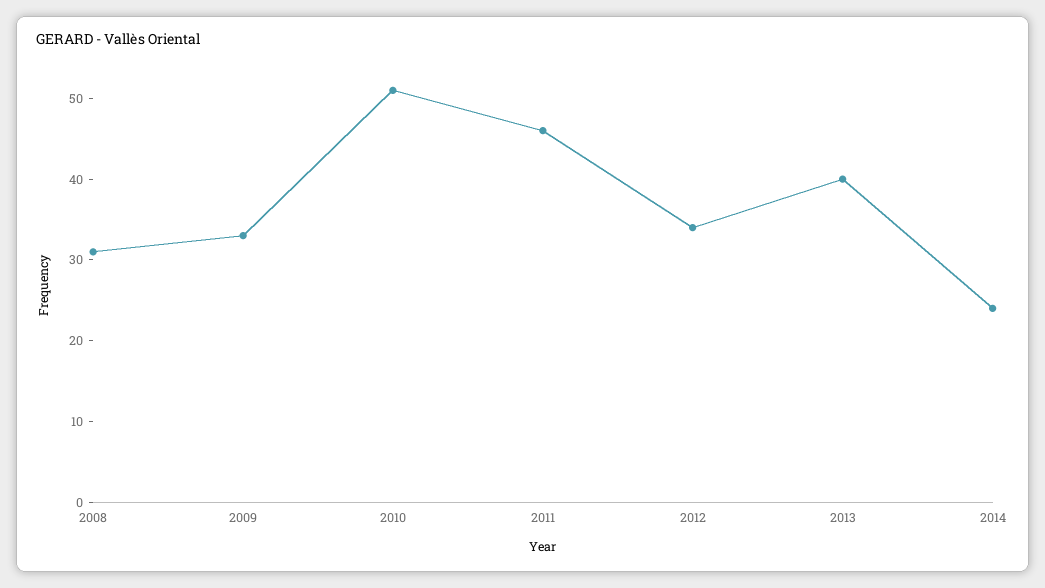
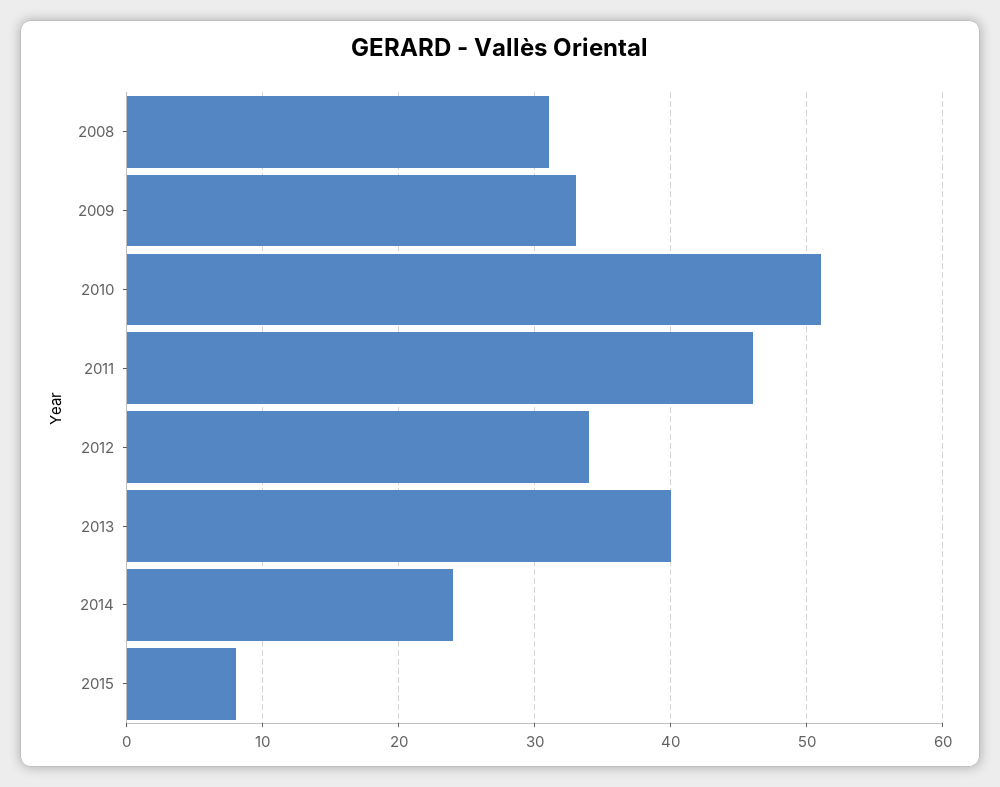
2015: none -> 8

